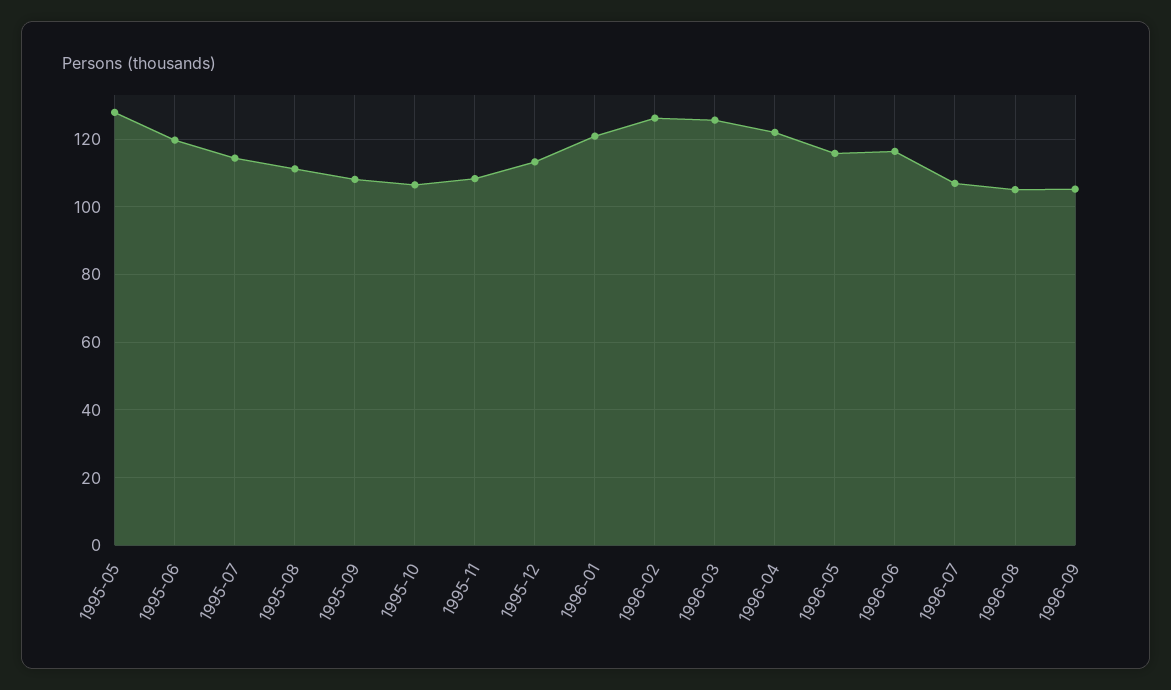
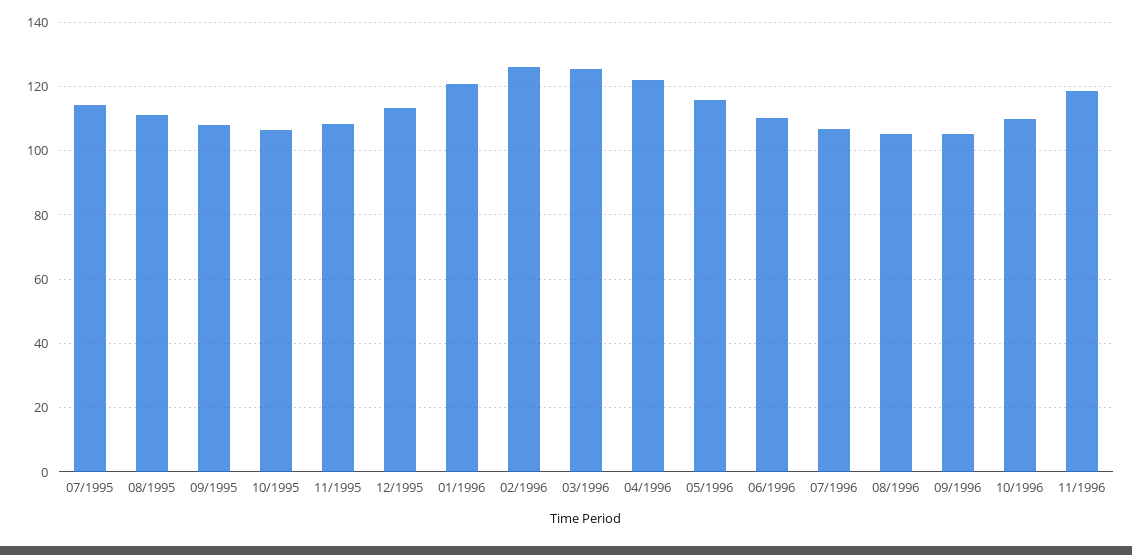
1995-05: 128 -> none
1995-06: 120 -> none
1996-06: 116 -> 110
10/1996: none -> 110
11/1996: none -> 118

